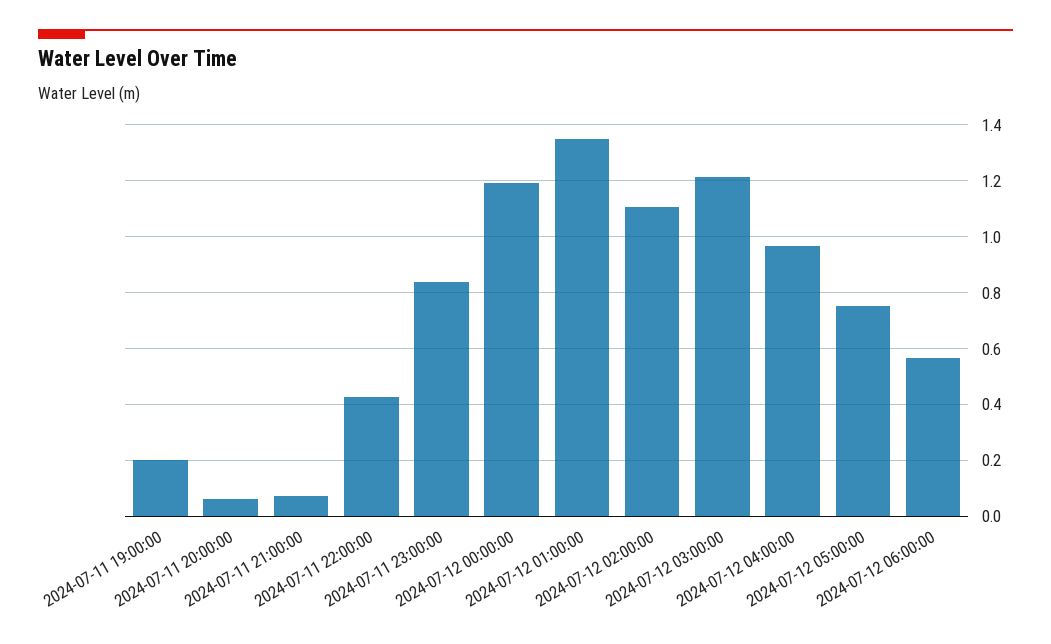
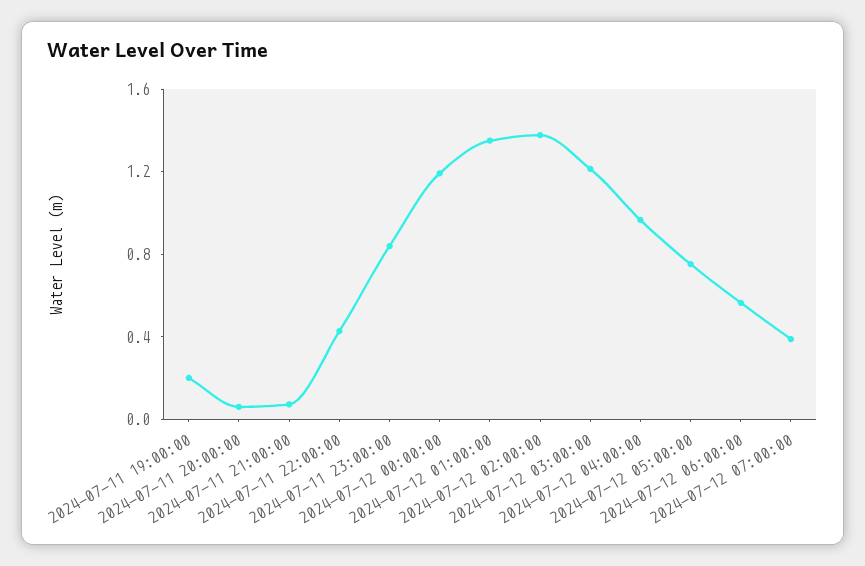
2024-07-12 02:00:00: 1.1 -> 1.4
2024-07-12 07:00:00: none -> 0.4

